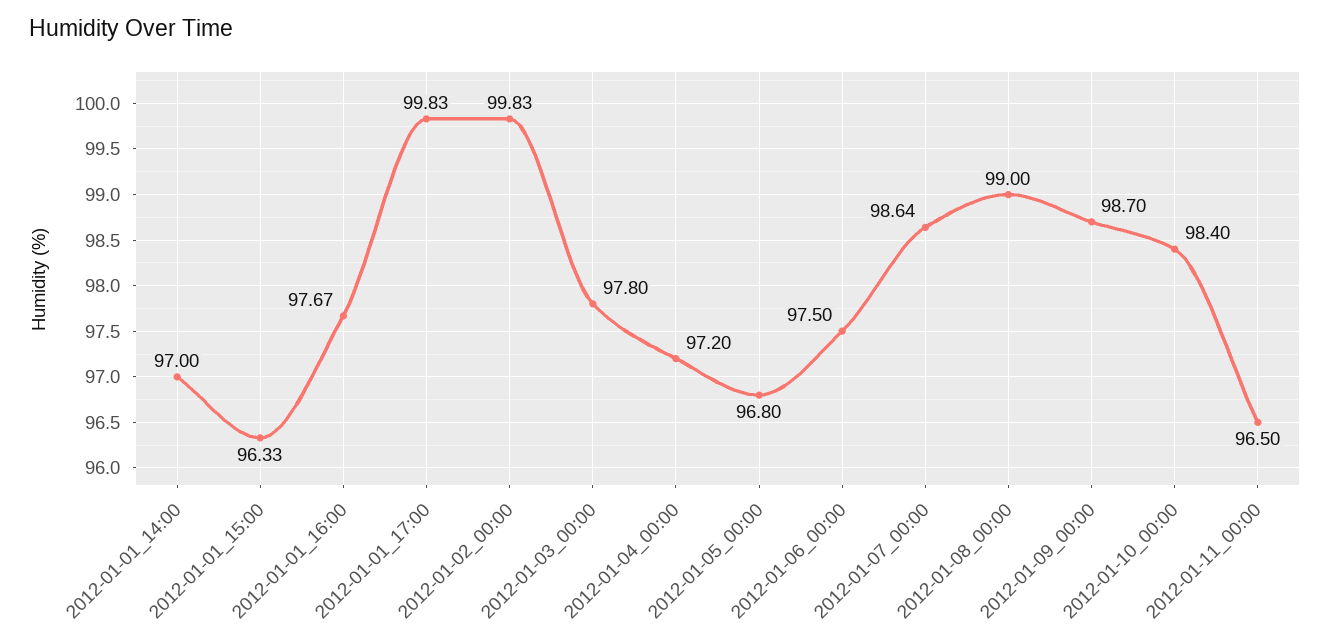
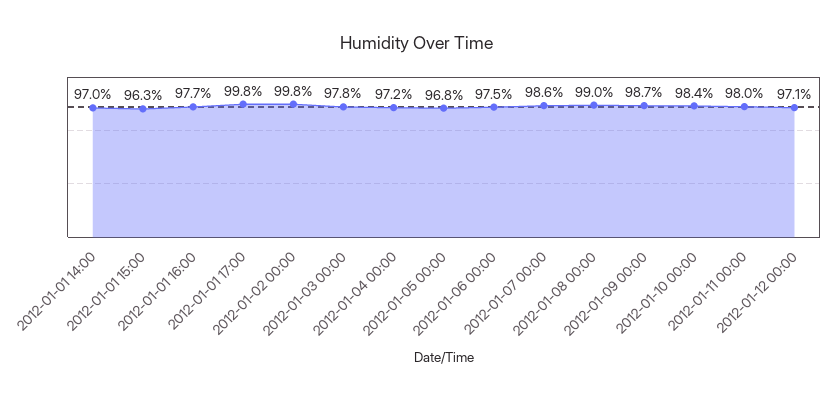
2012-01-11_00:00: 96.5 -> 98
2012-01-12 00:00: none -> 97.1

